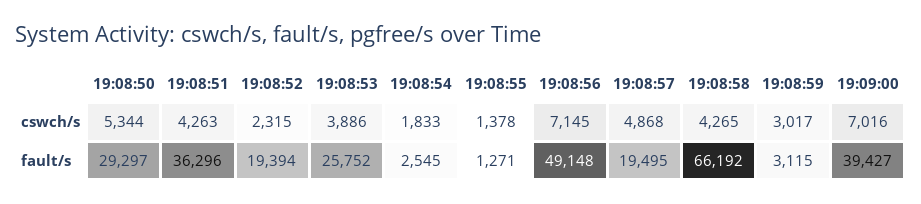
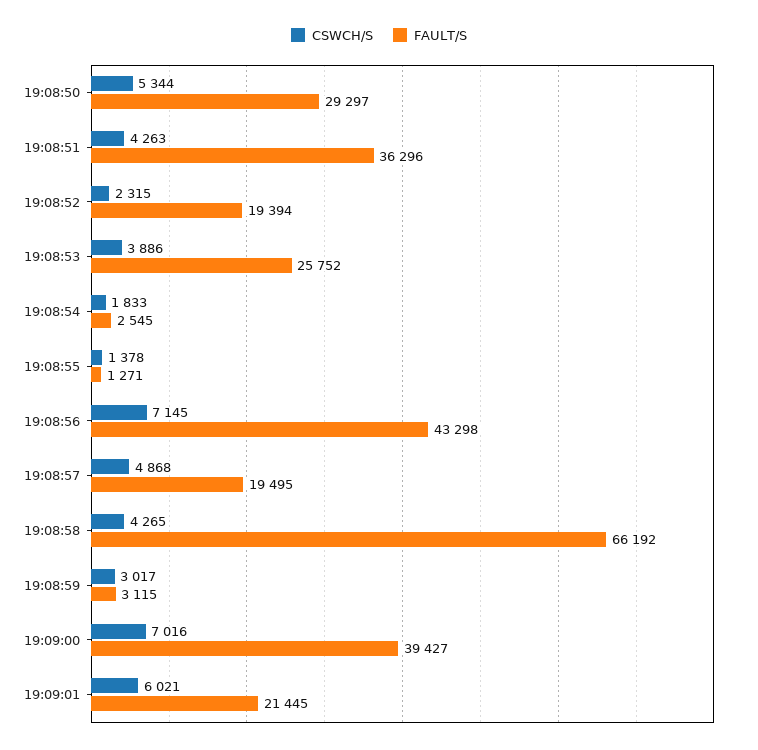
fault/s, 19:08:56: 49148 -> 43298
cswch/s, 19:09:01: none -> 6021
fault/s, 19:09:01: none -> 21445

